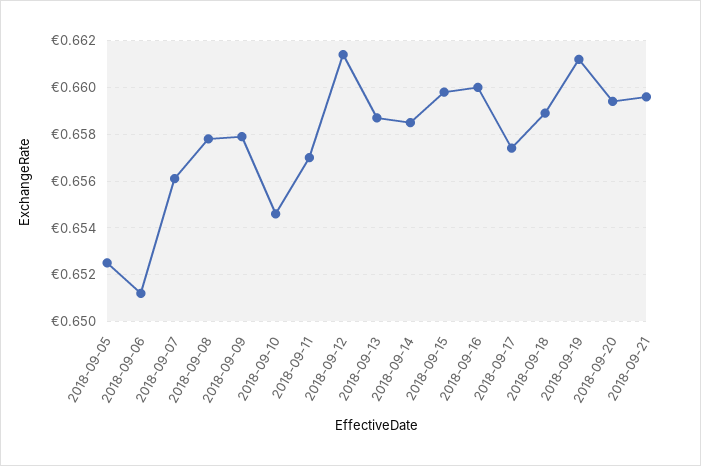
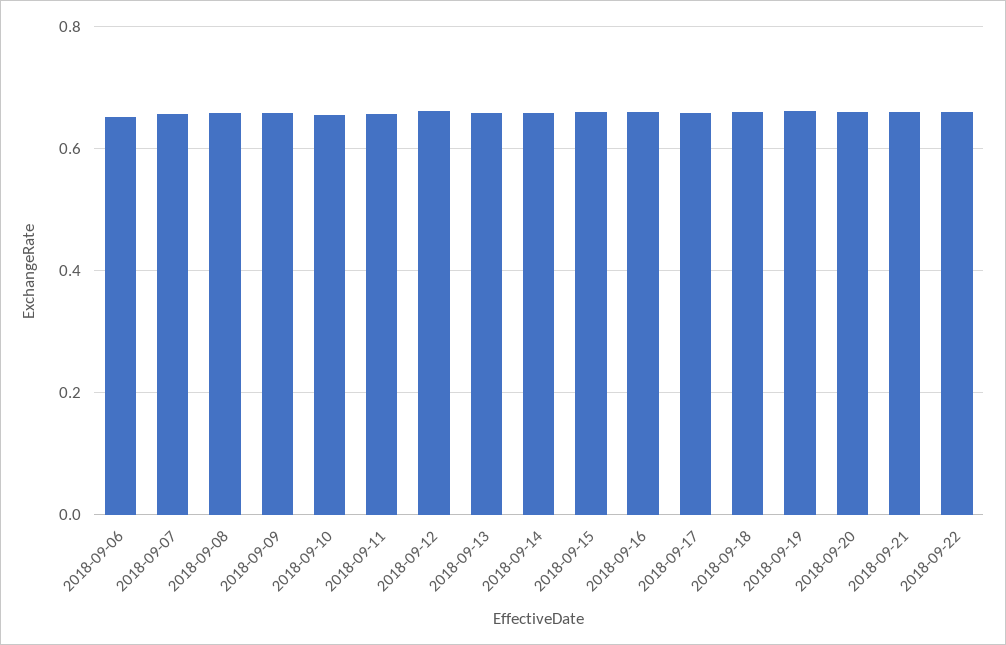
2018-09-05: 0.6525 -> none
2018-09-22: none -> 0.66

